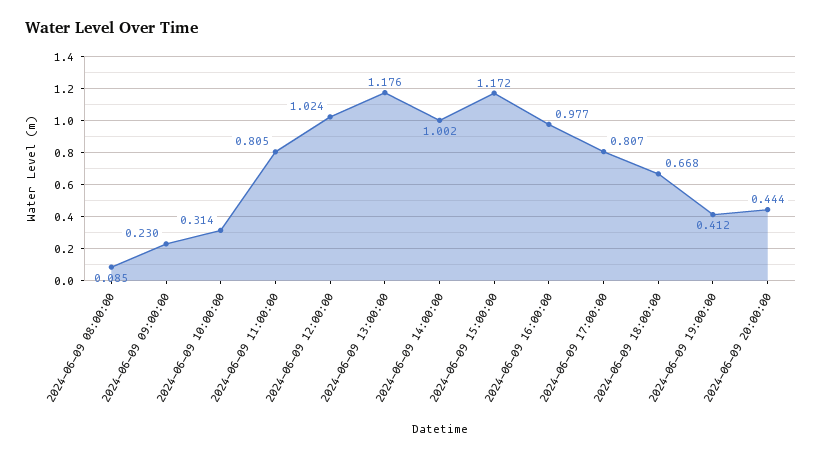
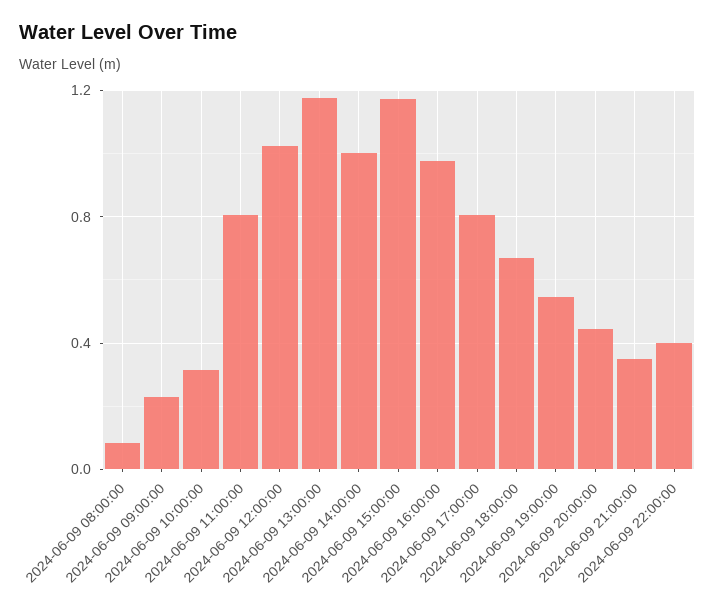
2024-06-09 19:00:00: 0.412 -> 0.55
2024-06-09 21:00:00: none -> 0.35
2024-06-09 22:00:00: none -> 0.4

